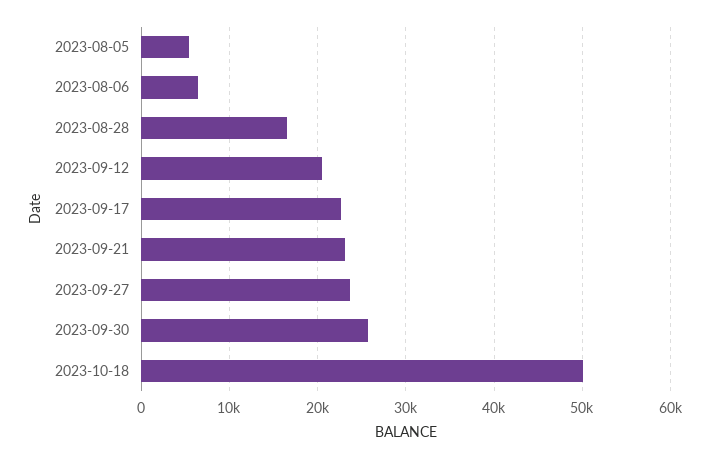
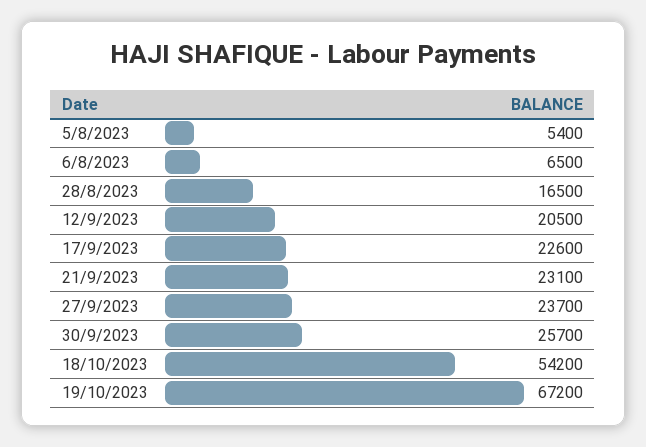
2023-10-18: 50000 -> 54200
19/10/2023: none -> 67200

